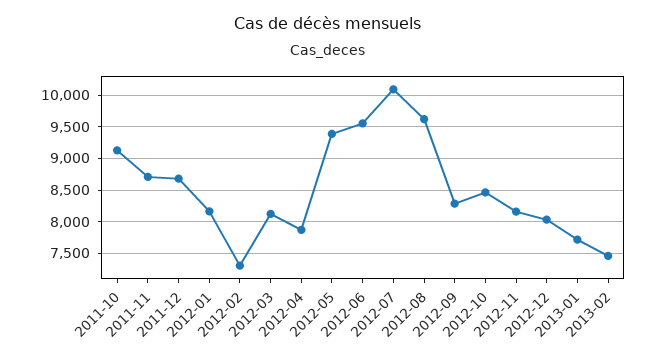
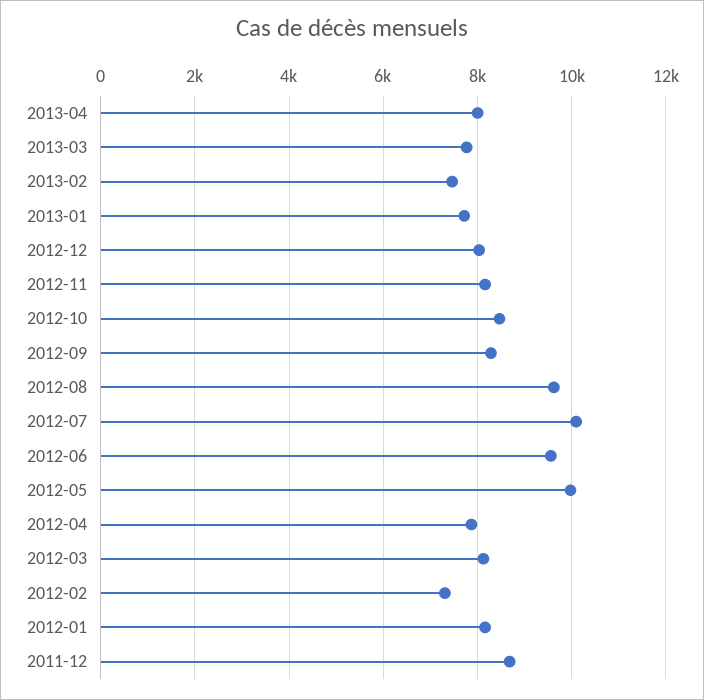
2011-10: 9100 -> none
2011-11: 8700 -> none
2012-05: 9400 -> 10000
2013-04: none -> 8000
2013-03: none -> 7800

